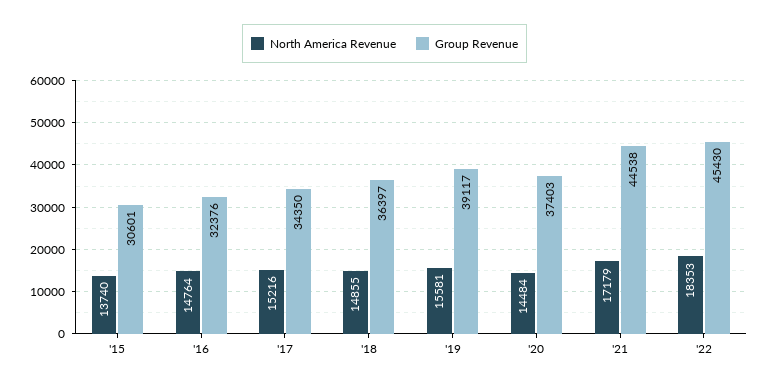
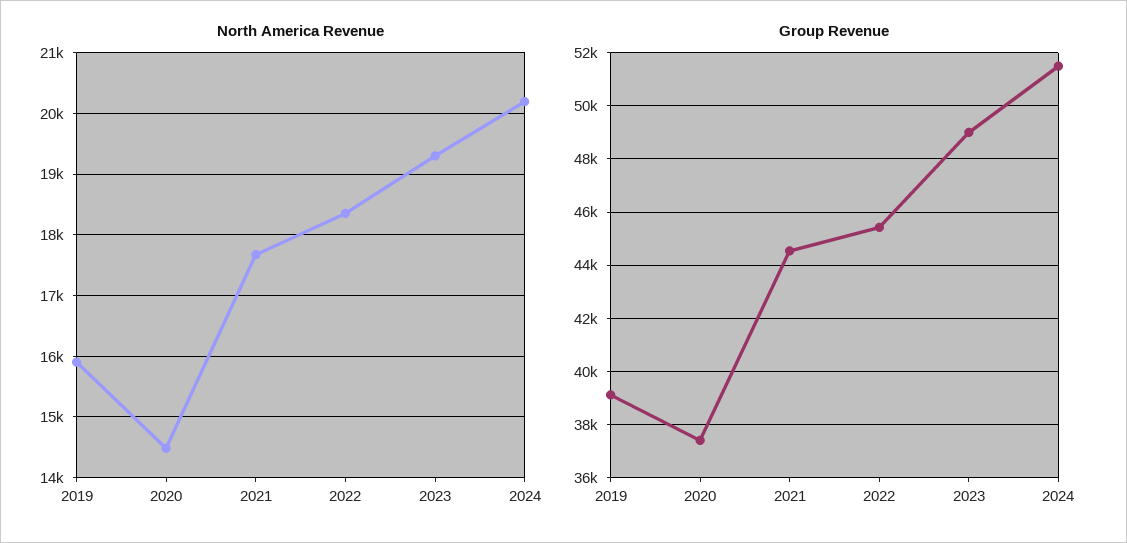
North America Revenue, '15: 13740 -> none
Group Revenue, '15: 30601 -> none
North America Revenue, '16: 14764 -> none
Group Revenue, '16: 32376 -> none
North America Revenue, '17: 15216 -> none
Group Revenue, '17: 34350 -> none
North America Revenue, '18: 14855 -> none
Group Revenue, '18: 36397 -> none
North America Revenue, '19: 15581 -> 15900
North America Revenue, '21: 17179 -> 17700
North America Revenue, 2023: none -> 19300
North America Revenue, 2024: none -> 20200
Group Revenue, 2023: none -> 49000
Group Revenue, 2024: none -> 51500

